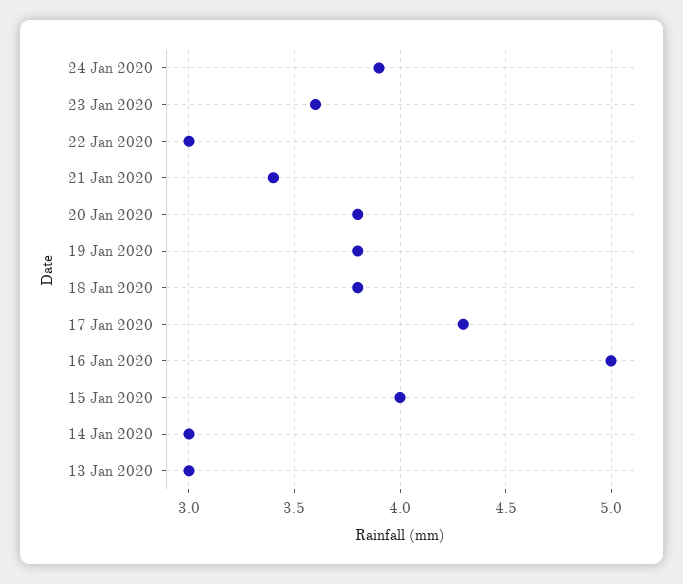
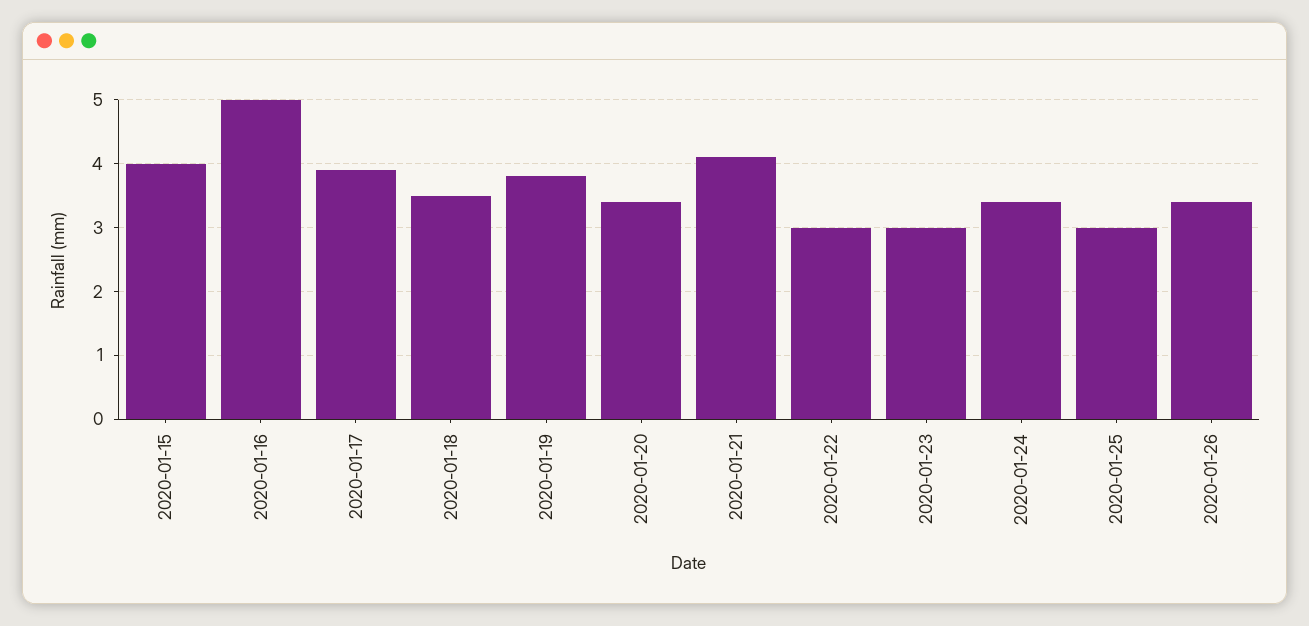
24 Jan 2020: 3.9 -> 3.4
23 Jan 2020: 3.6 -> 3
21 Jan 2020: 3.4 -> 4.1
20 Jan 2020: 3.8 -> 3.4
18 Jan 2020: 3.8 -> 3.5
17 Jan 2020: 4.3 -> 3.9
14 Jan 2020: 3 -> none
13 Jan 2020: 3 -> none
2020-01-25: none -> 3
2020-01-26: none -> 3.4

